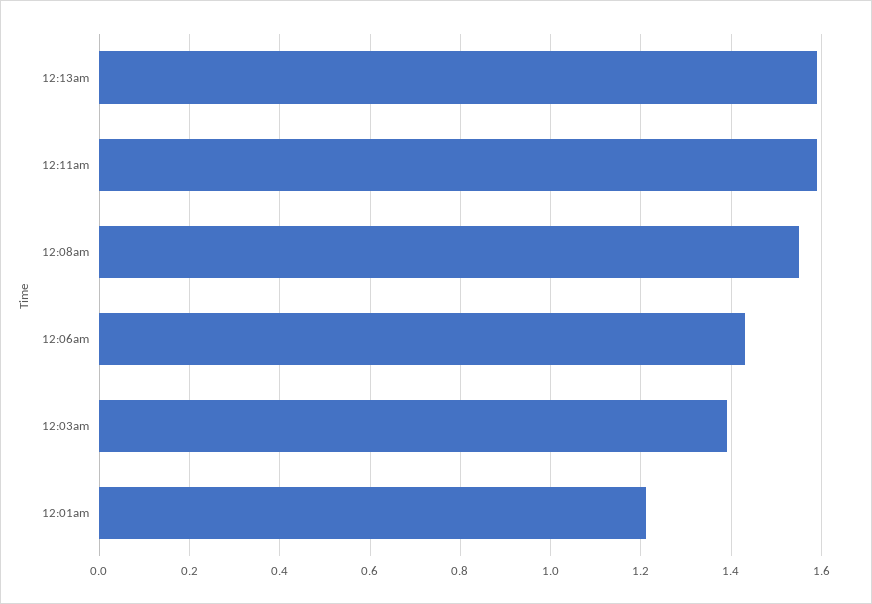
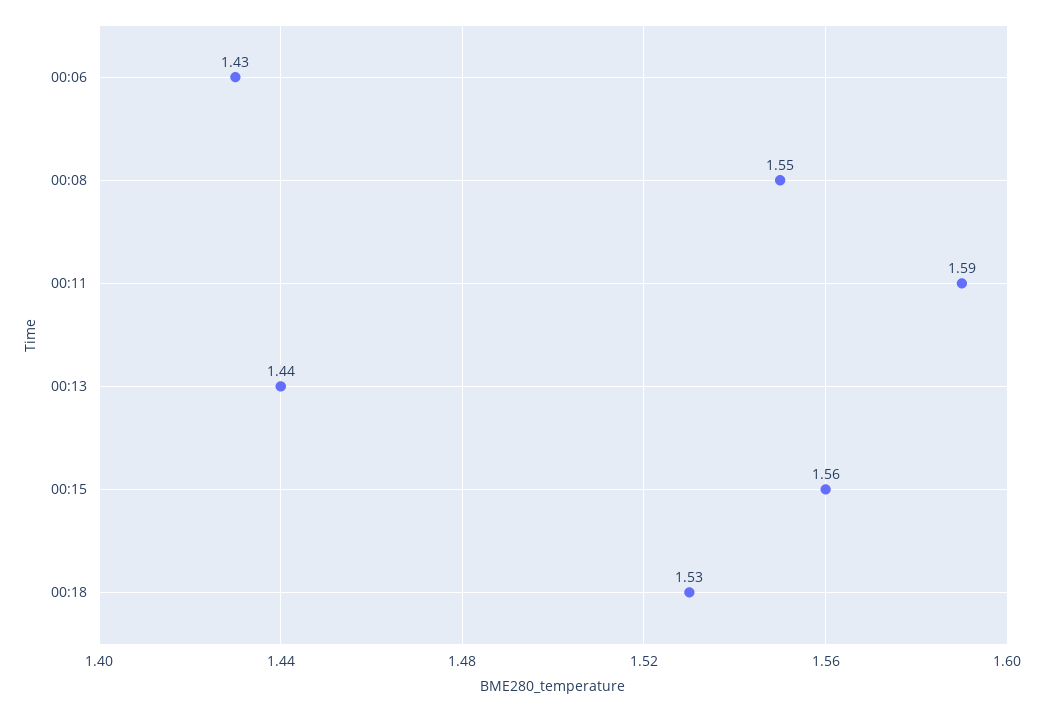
12:13am: 1.6 -> 1.44
12:03am: 1.4 -> none
12:01am: 1.2 -> none
00:15: none -> 1.56
00:18: none -> 1.53

